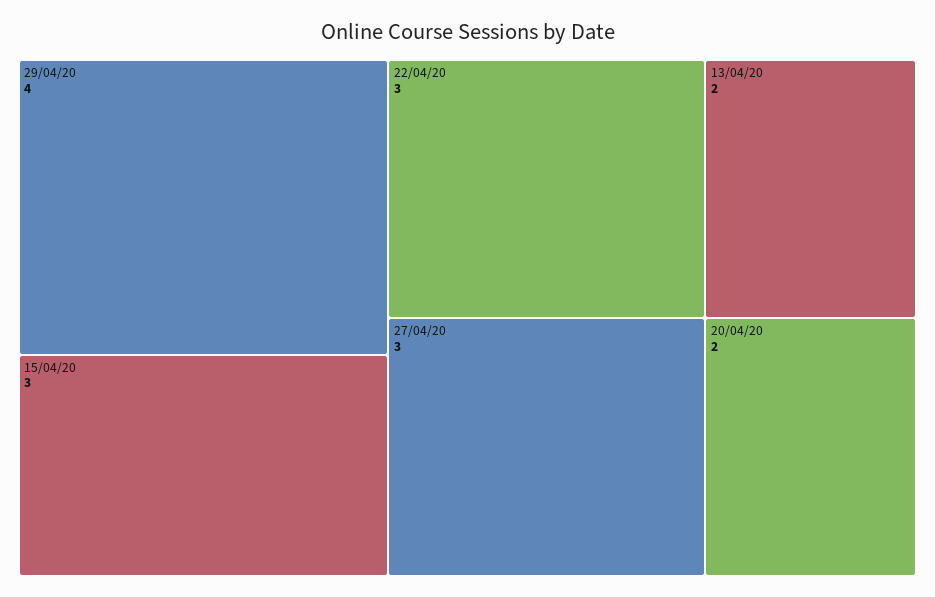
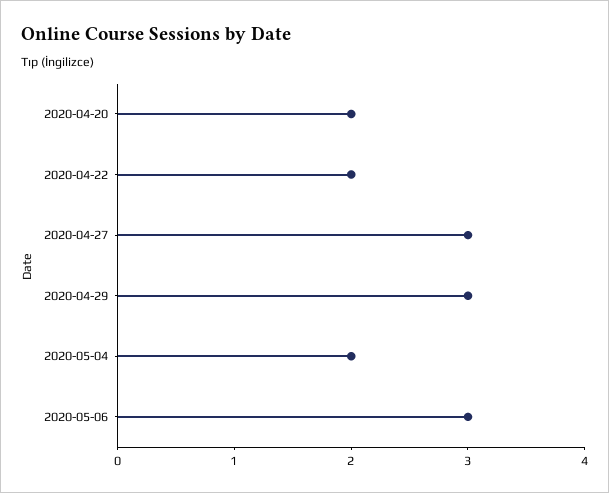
29/04/20: 4 -> 3
15/04/20: 3 -> none
22/04/20: 3 -> 2
13/04/20: 2 -> none
2020-05-04: none -> 2
2020-05-06: none -> 3

